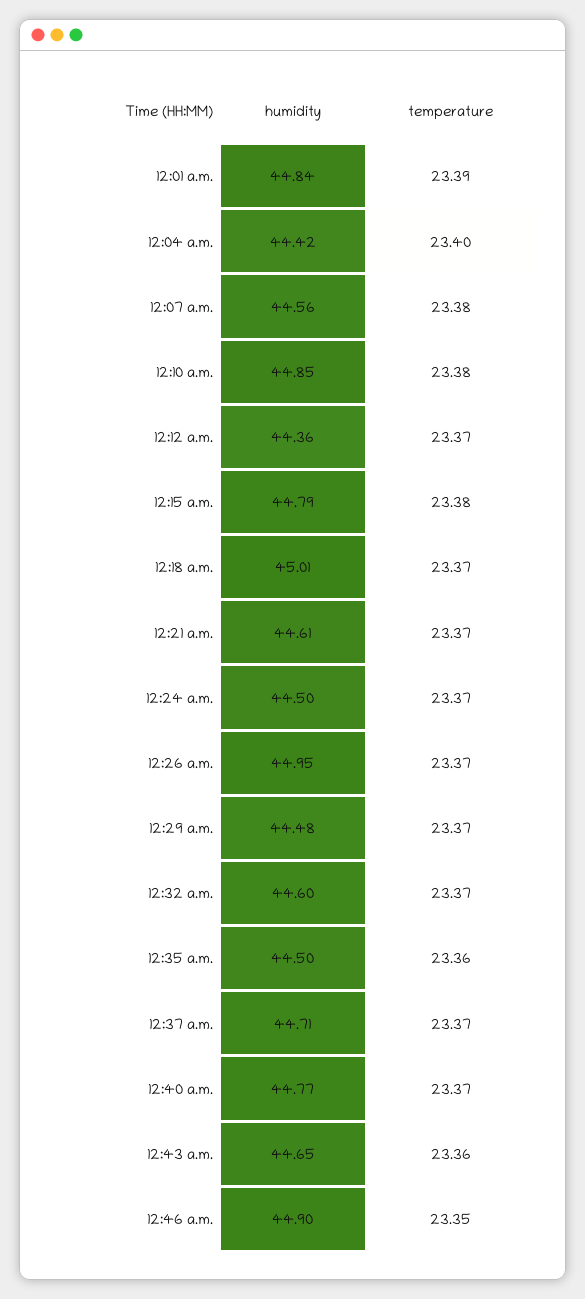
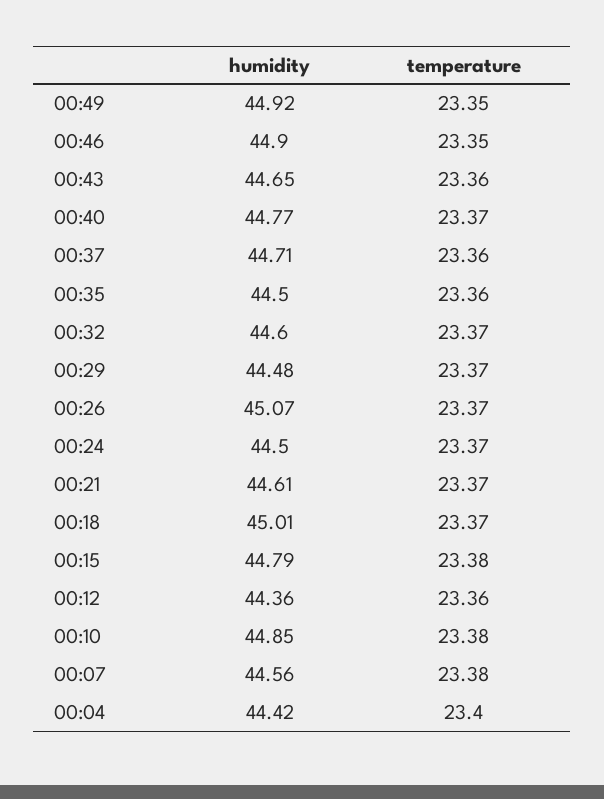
humidity, 12:01 a.m.: 44.84 -> none
temperature, 12:01 a.m.: 23.39 -> none
temperature, 12:12 a.m.: 23.37 -> 23.36
humidity, 12:26 a.m.: 44.95 -> 45.07
temperature, 12:37 a.m.: 23.37 -> 23.36
humidity, 00:49: none -> 44.92
temperature, 00:49: none -> 23.35

